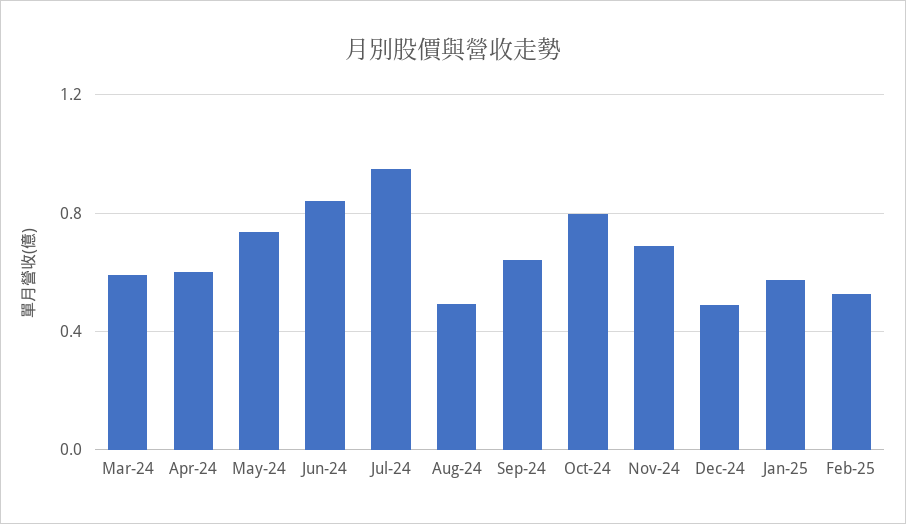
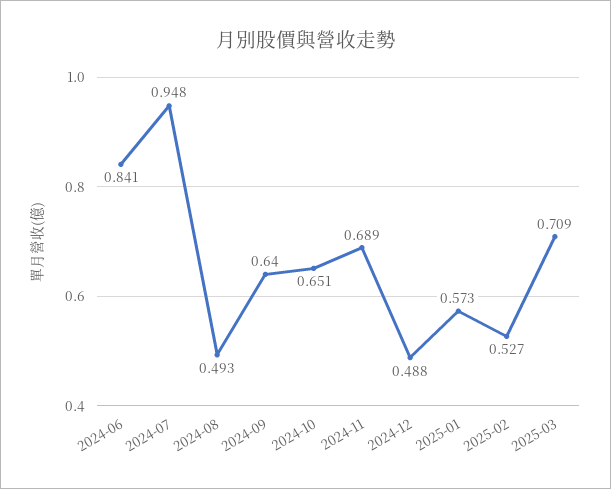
Mar-24: 0.6 -> none
Apr-24: 0.6 -> none
May-24: 0.75 -> none
Oct-24: 0.8 -> 0.651
2025-03: none -> 0.709

